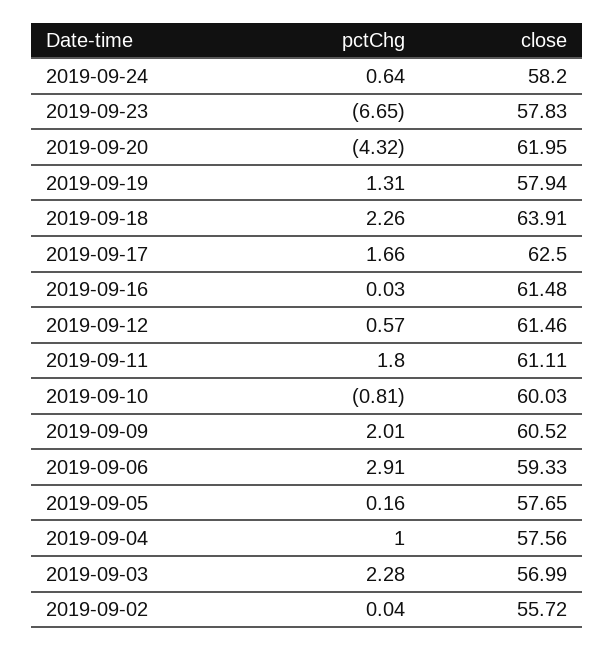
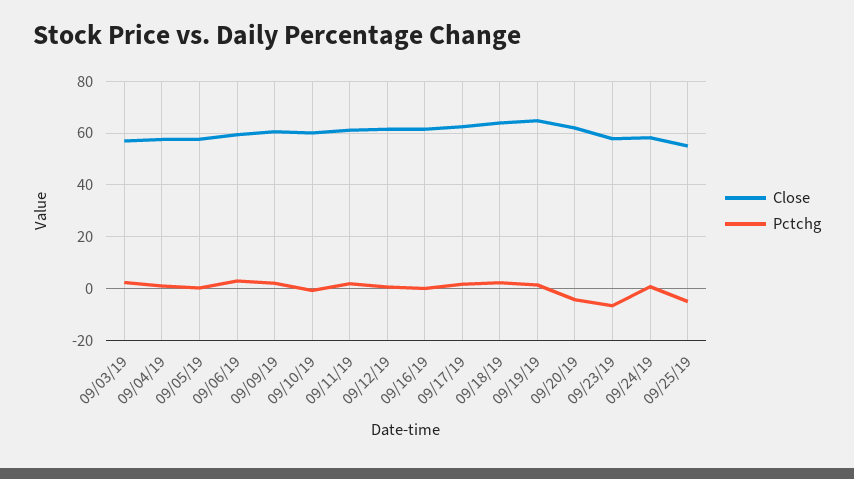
close, 2019-09-19: 57.94 -> 65
pctChg, 2019-09-02: 0.04 -> none
close, 2019-09-02: 55.72 -> none
close, 09/25/19: none -> 55
pctChg, 09/25/19: none -> -5

